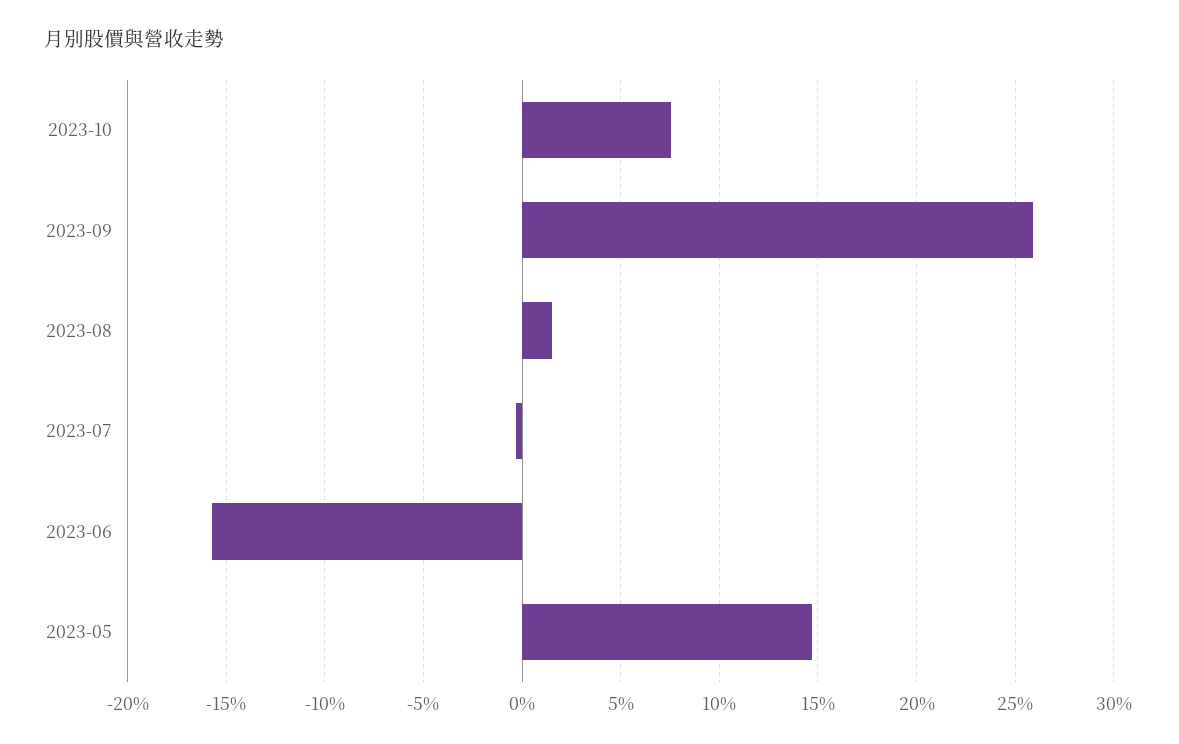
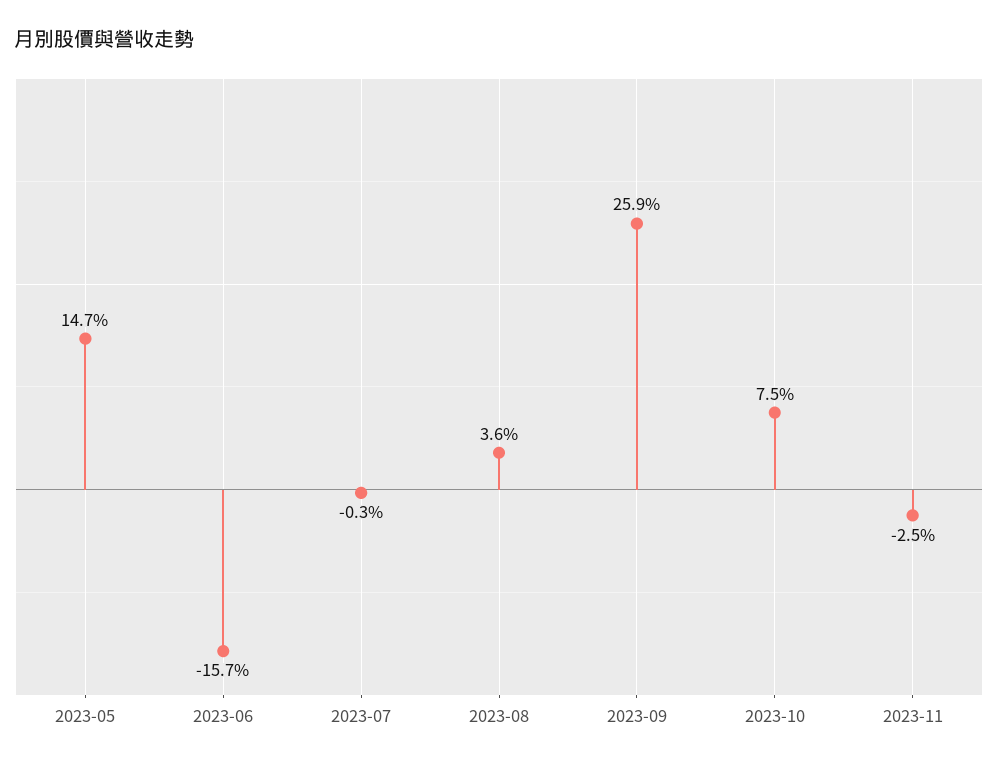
2023-08: 1.5 -> 3.6
2023-11: none -> -2.5

